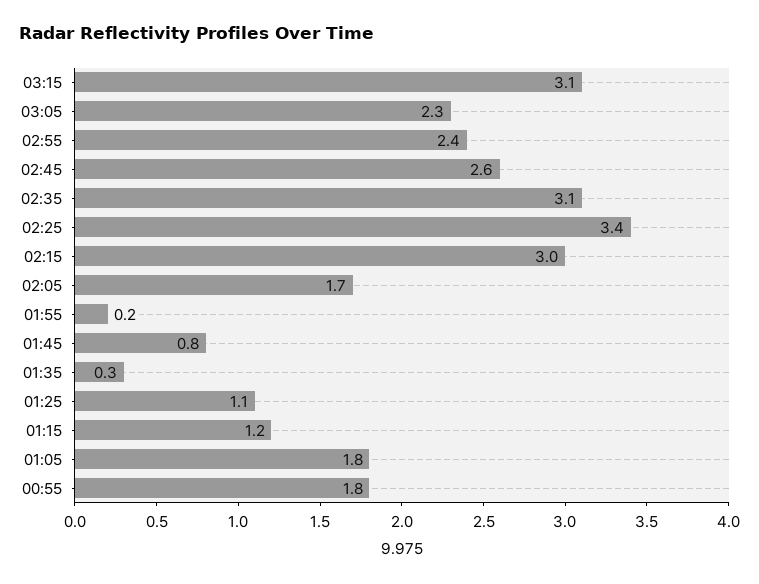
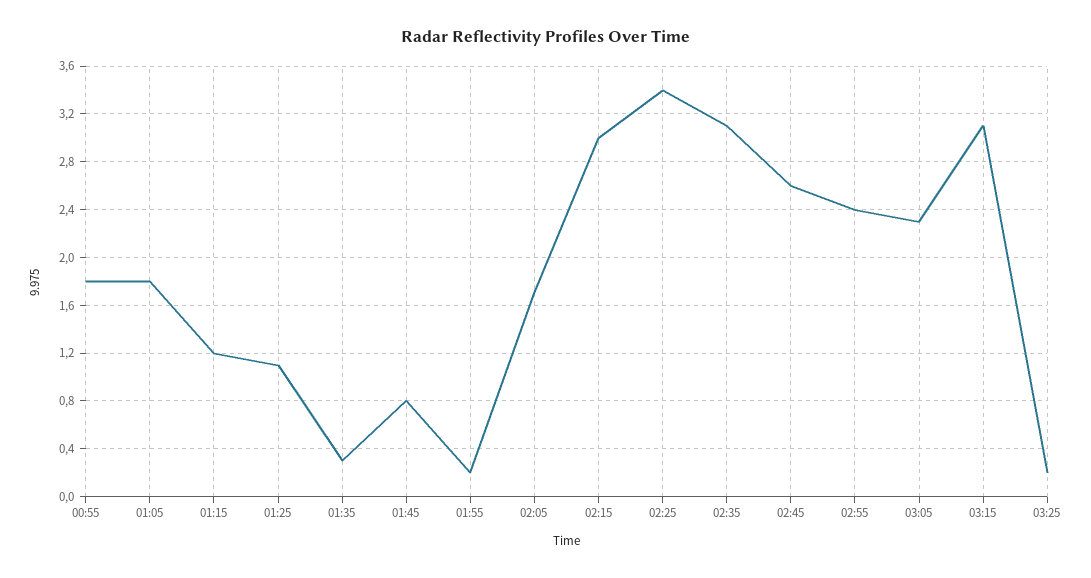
03:25: none -> 0.2

